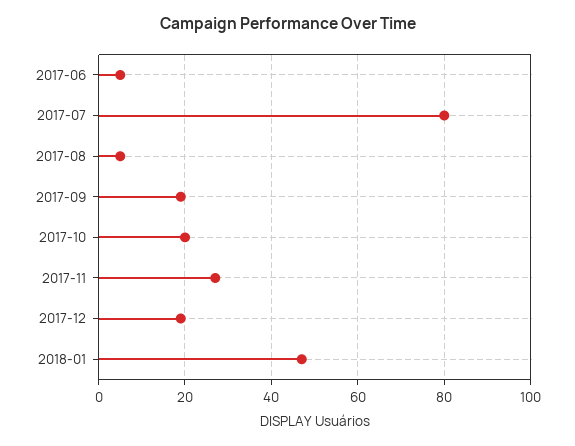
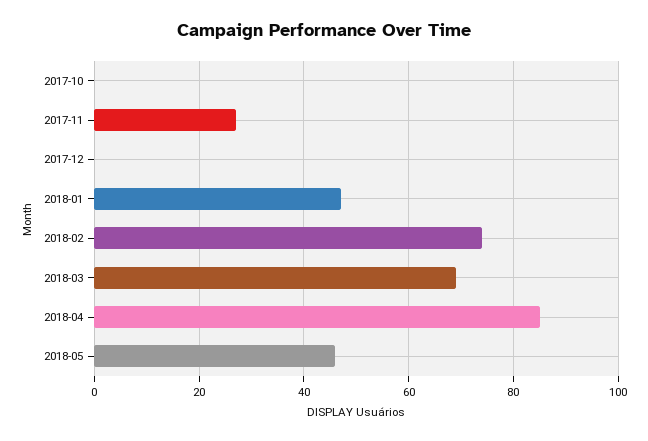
2017-06: 5 -> none
2017-07: 80 -> none
2017-08: 5 -> none
2017-09: 20 -> none
2017-10: 20 -> 0
2017-12: 20 -> 0
2018-02: none -> 75
2018-03: none -> 70
2018-04: none -> 85
2018-05: none -> 45

